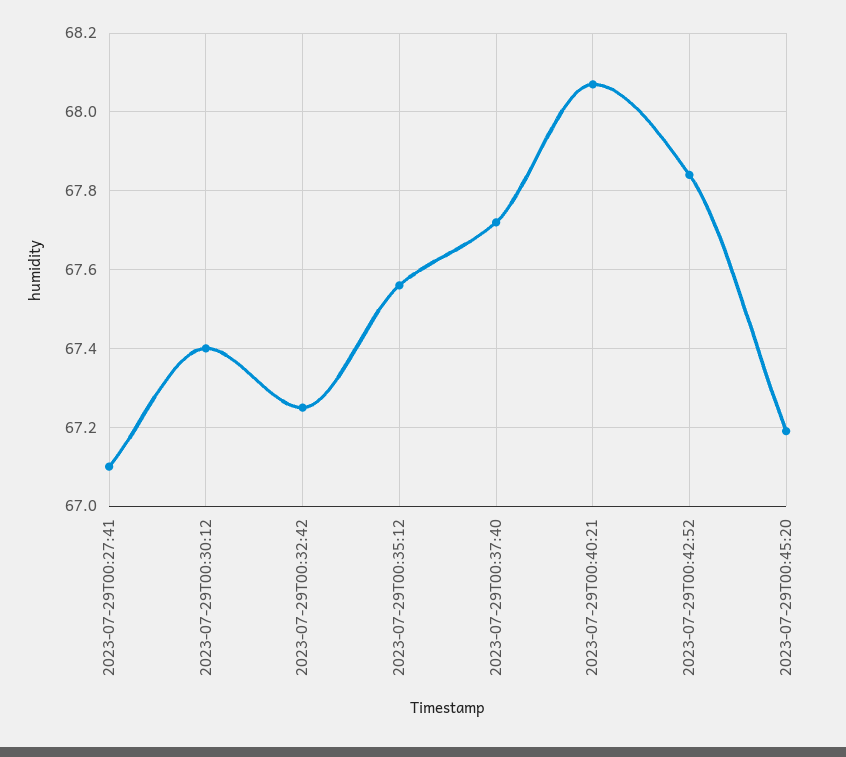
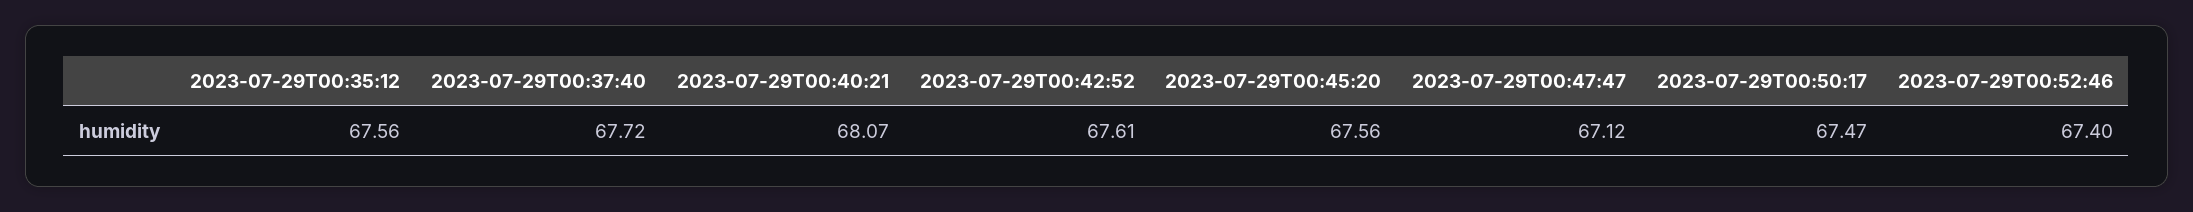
2023-07-29T00:27:41: 67.1 -> none
2023-07-29T00:30:12: 67.4 -> none
2023-07-29T00:32:42: 67.25 -> none
2023-07-29T00:42:52: 67.85 -> 67.61
2023-07-29T00:45:20: 67.2 -> 67.56
2023-07-29T00:47:47: none -> 67.12
2023-07-29T00:50:17: none -> 67.47
2023-07-29T00:52:46: none -> 67.4

